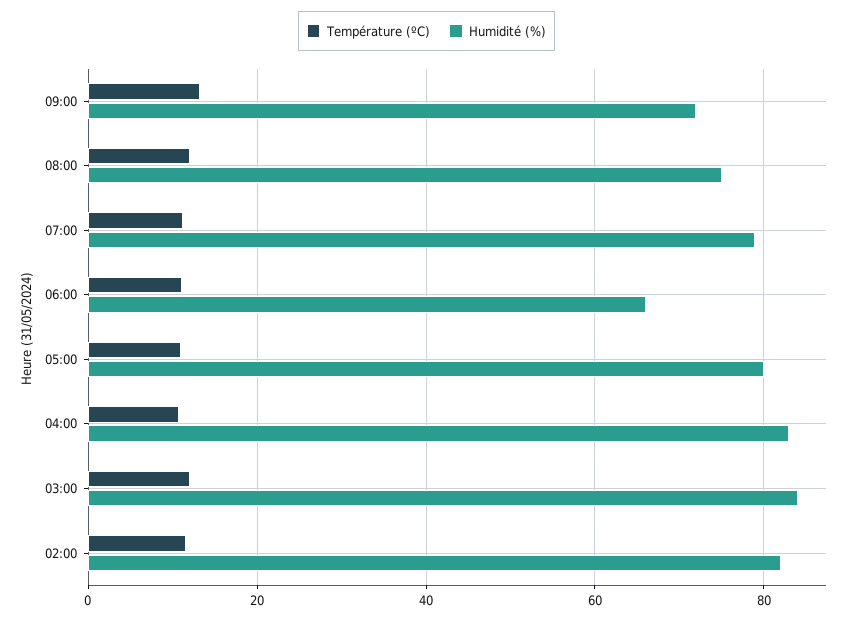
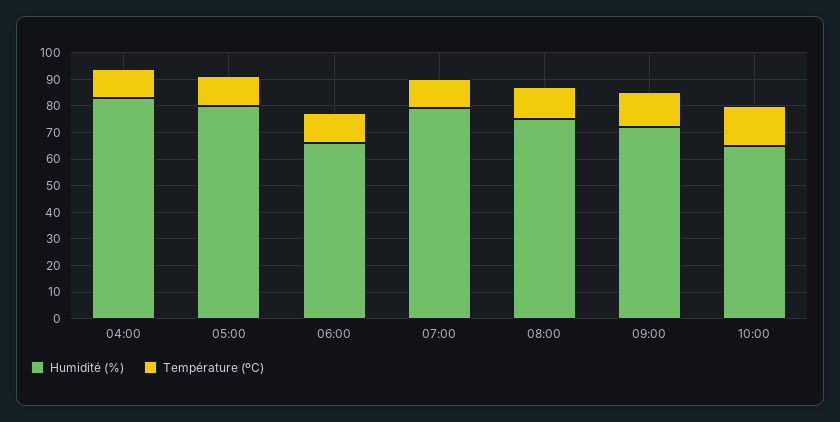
Température (ºC), 03:00: 12 -> none
Humidité (%), 03:00: 84 -> none
Température (ºC), 02:00: 12 -> none
Humidité (%), 02:00: 82 -> none
Humidité (%), 10:00: none -> 65
Température (ºC), 10:00: none -> 15

